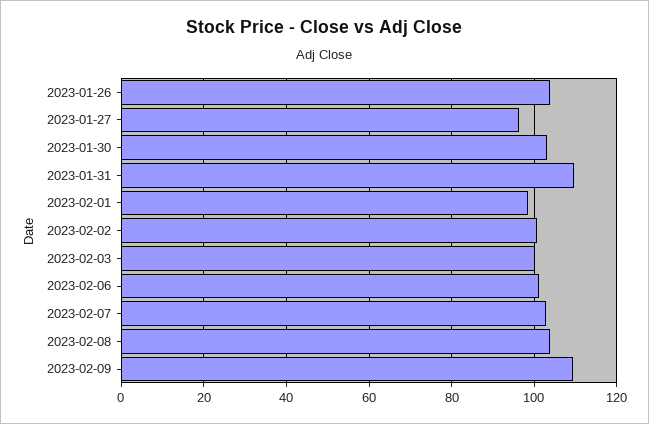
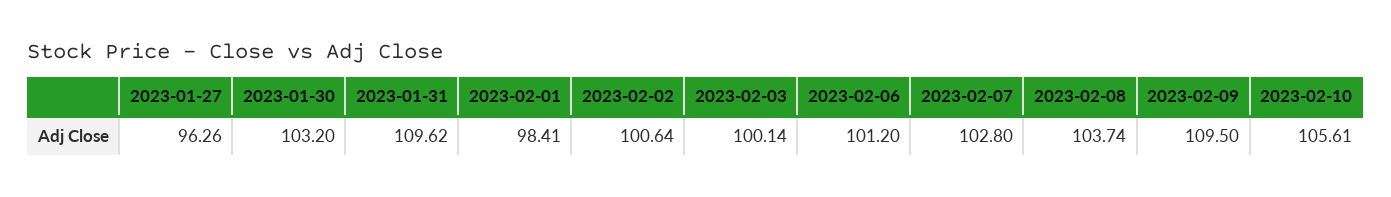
2023-01-26: 104 -> none
2023-02-10: none -> 105.61

